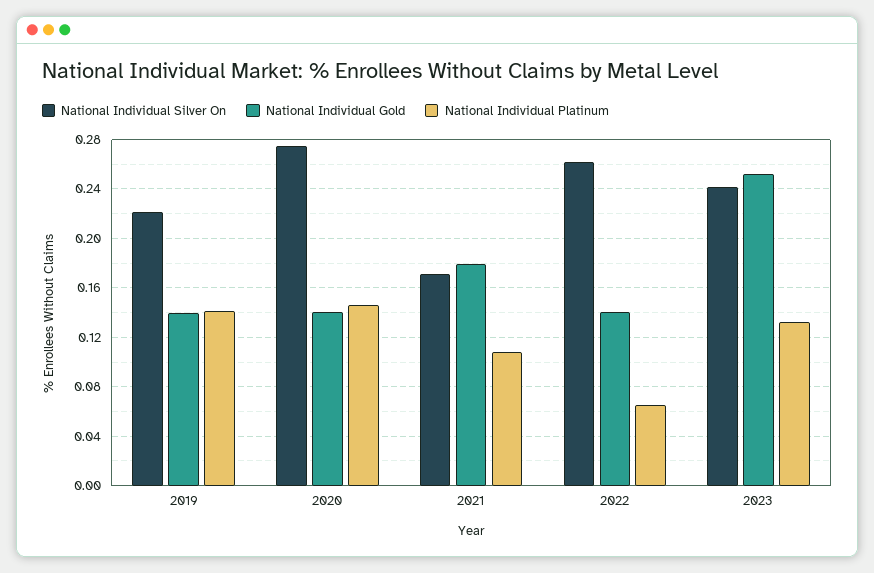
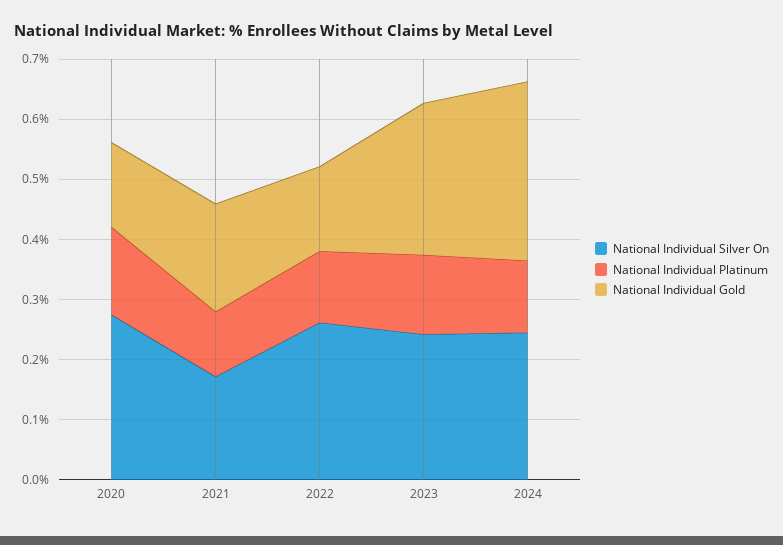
National Individual Silver On, 2019: 0.22 -> none
National Individual Gold, 2019: 0.14 -> none
National Individual Platinum, 2019: 0.14 -> none
National Individual Platinum, 2022: 0.065 -> 0.12
National Individual Silver On, 2024: none -> 0.24
National Individual Platinum, 2024: none -> 0.12
National Individual Gold, 2024: none -> 0.3

